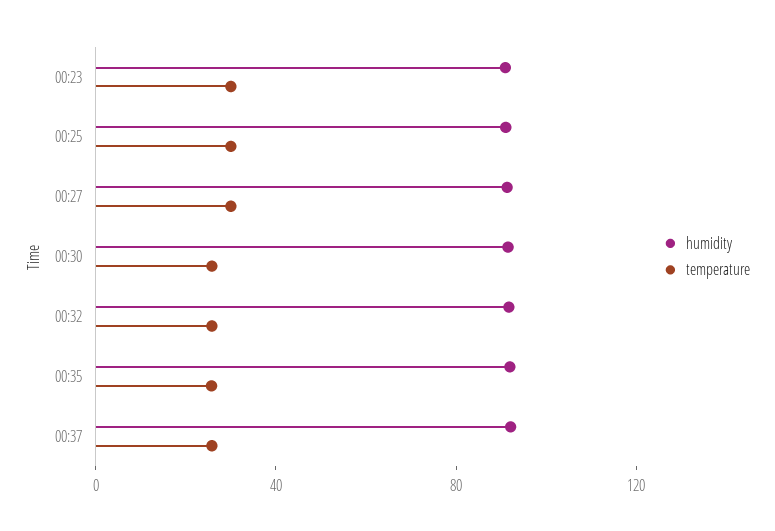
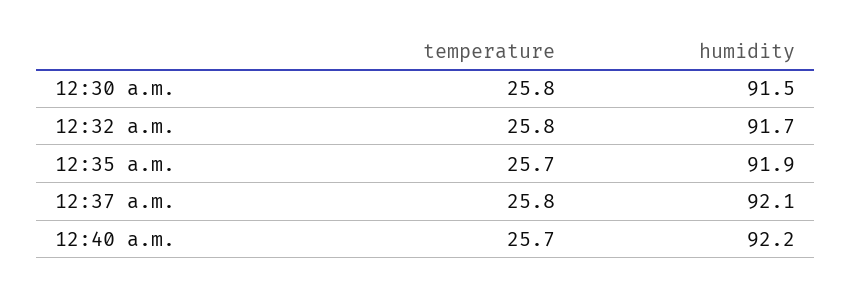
humidity, 00:23: 90 -> none
temperature, 00:23: 30 -> none
humidity, 00:25: 90 -> none
temperature, 00:25: 30 -> none
humidity, 00:27: 90 -> none
temperature, 00:27: 30 -> none
temperature, 12:40 a.m.: none -> 25.7
humidity, 12:40 a.m.: none -> 92.2

